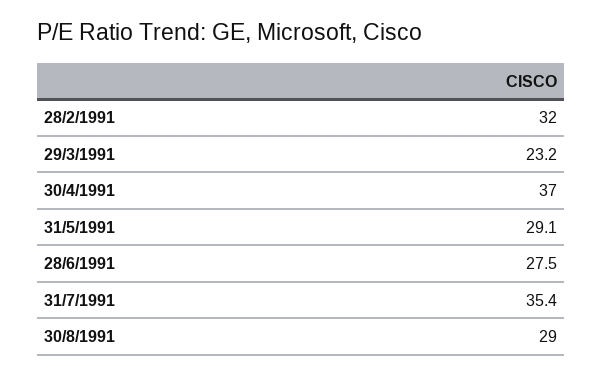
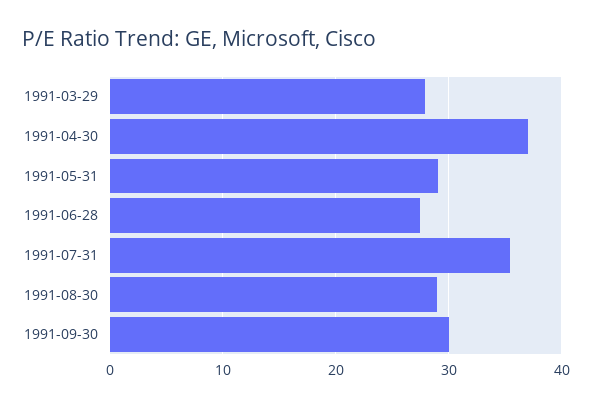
28/2/1991: 32 -> none
29/3/1991: 23.2 -> 28
1991-09-30: none -> 30

